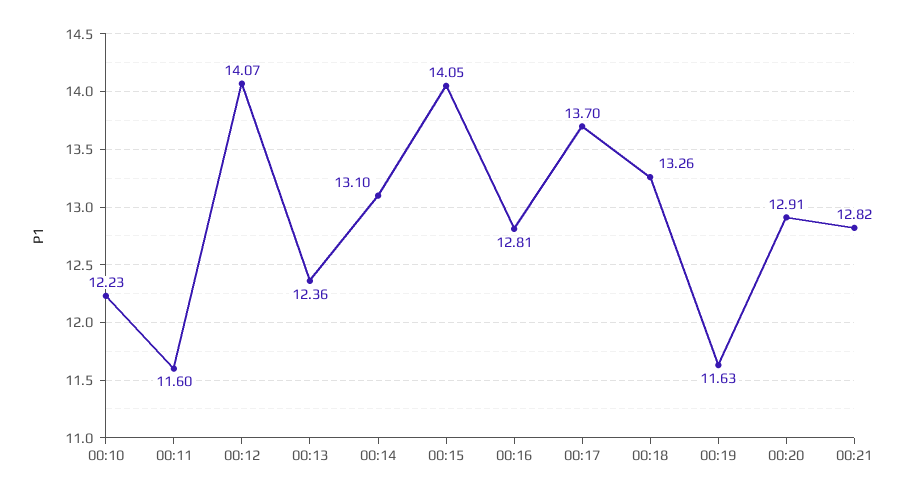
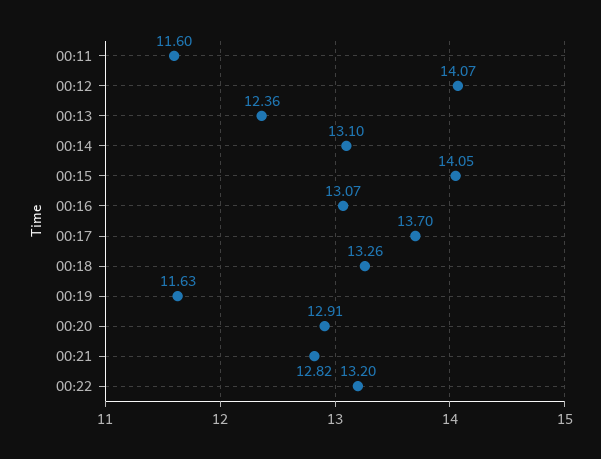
00:10: 12.23 -> none
00:16: 12.81 -> 13.07
00:22: none -> 13.2

